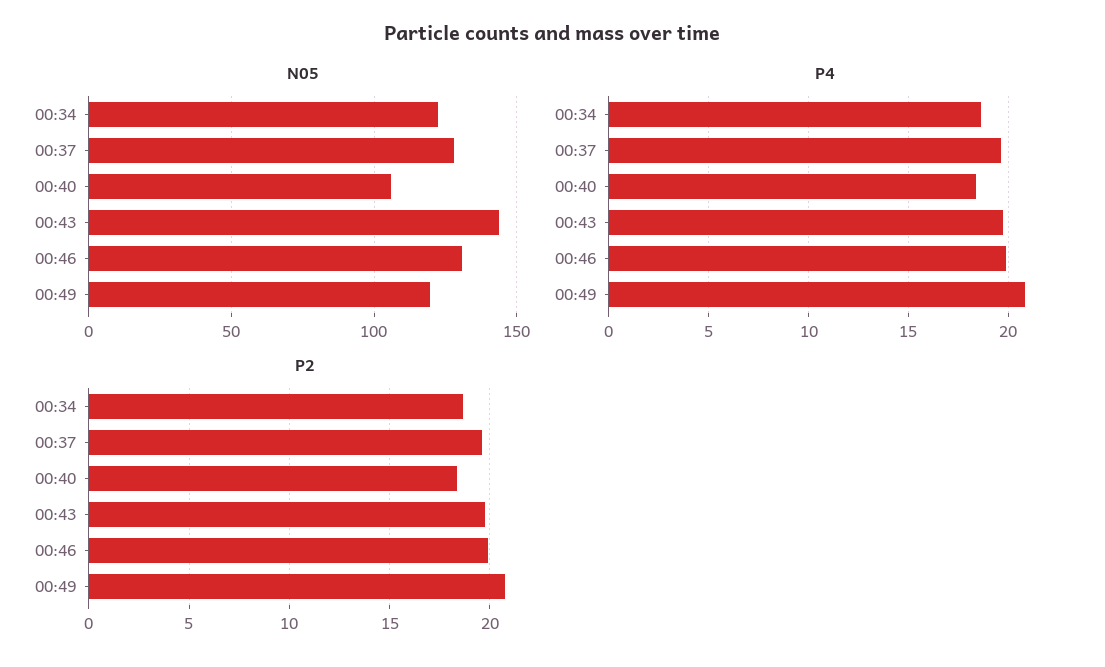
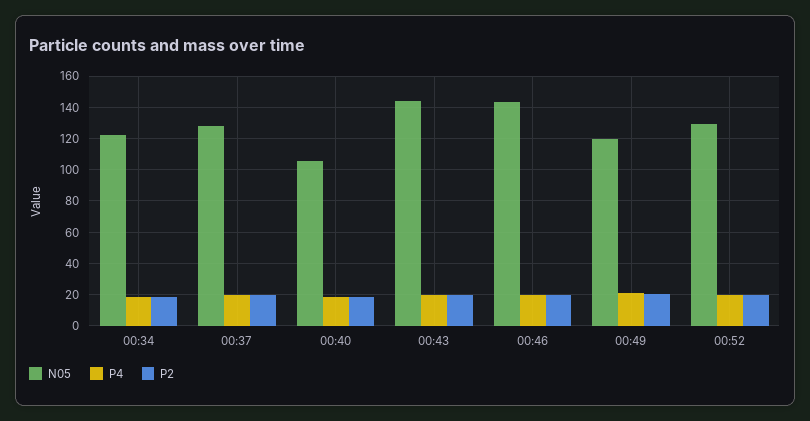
N05, 00:46: 130 -> 145
N05, 00:52: none -> 130
P4, 00:52: none -> 20
P2, 00:52: none -> 20

